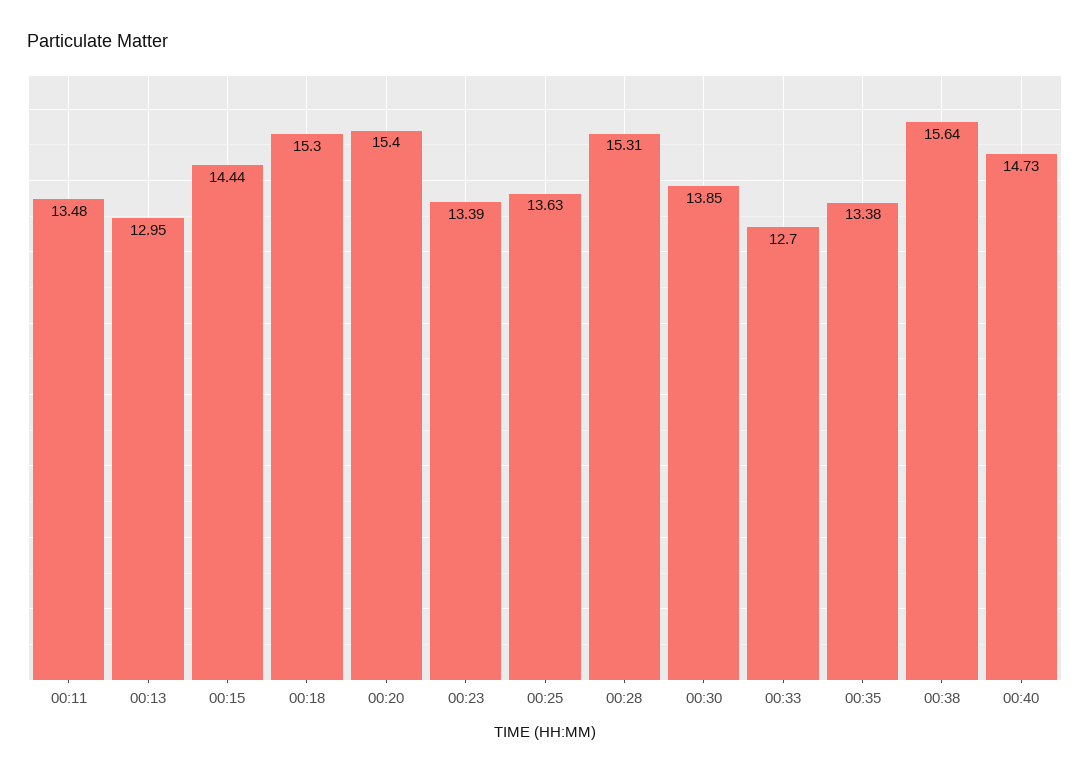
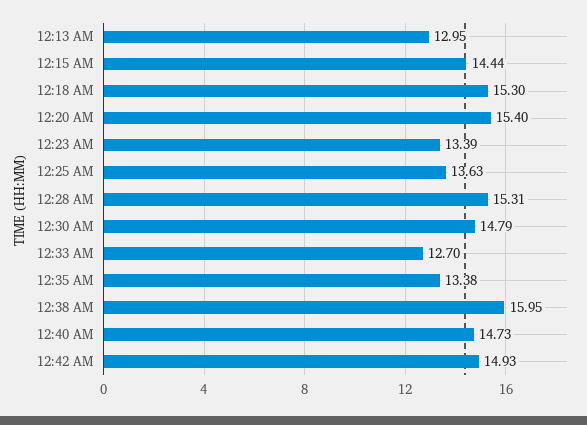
00:11: 13.48 -> none
00:30: 13.85 -> 14.79
00:38: 15.64 -> 15.95
12:42 AM: none -> 14.93

